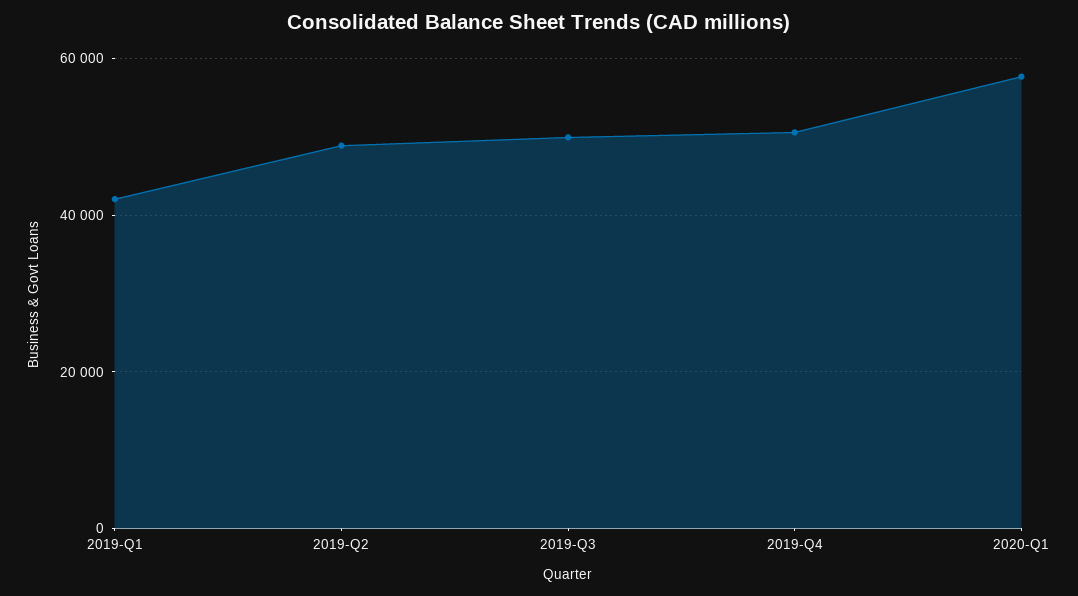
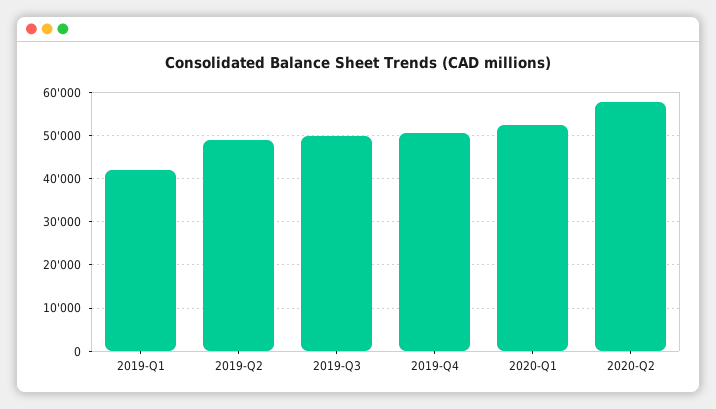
2020-Q1: 58000 -> 52000
2020-Q2: none -> 58000

